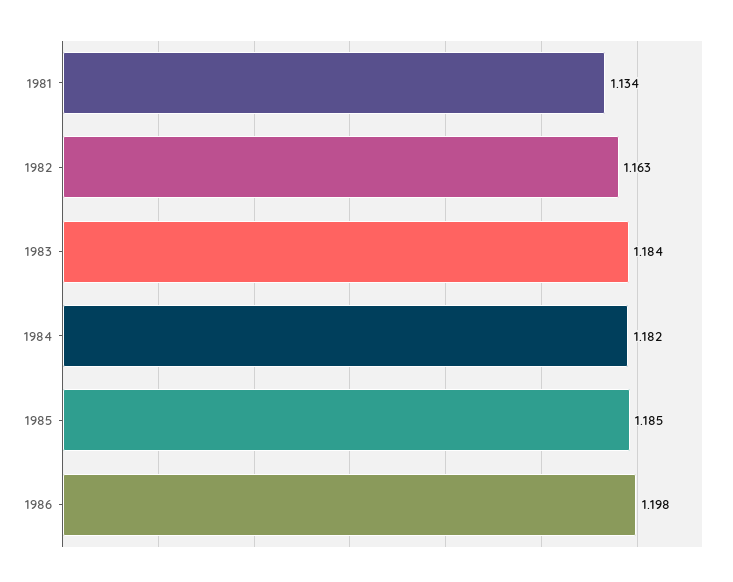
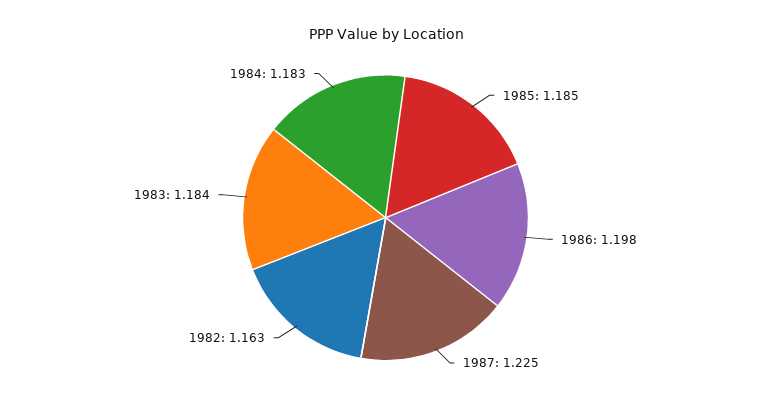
1981: 1.134 -> none
1984: 1.182 -> 1.183
1987: none -> 1.225

